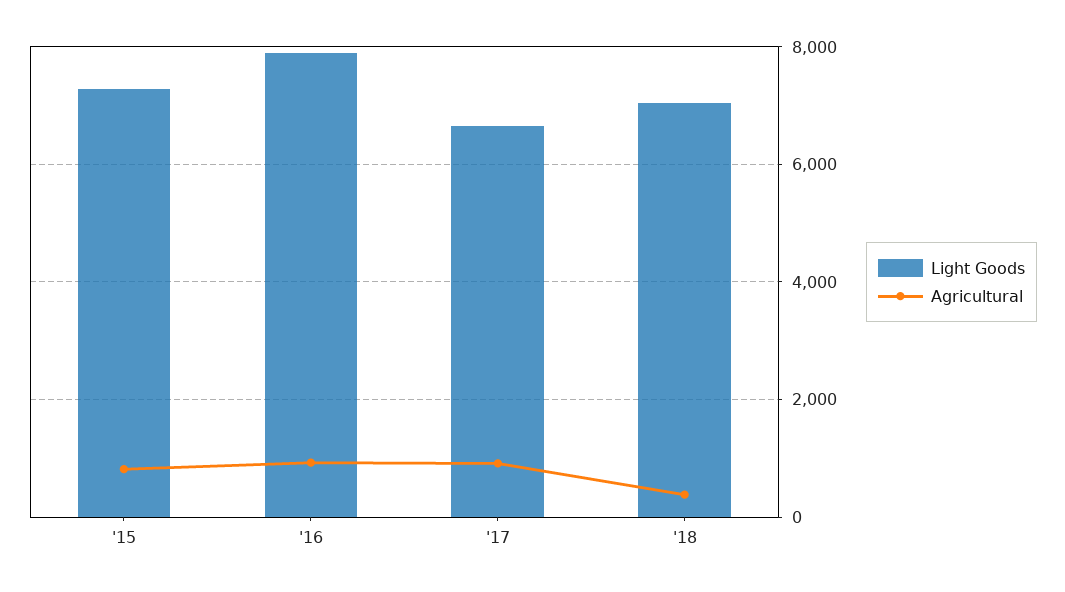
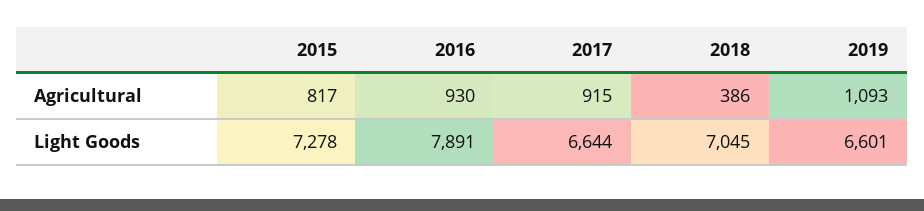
Agricultural, 2019: none -> 1093
Light Goods, 2019: none -> 6601

